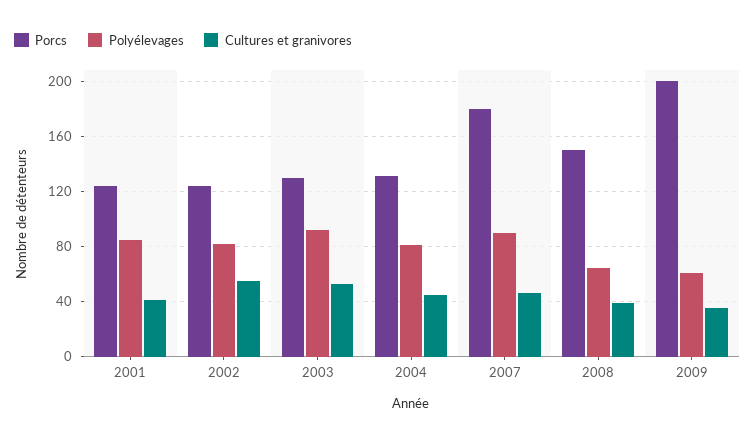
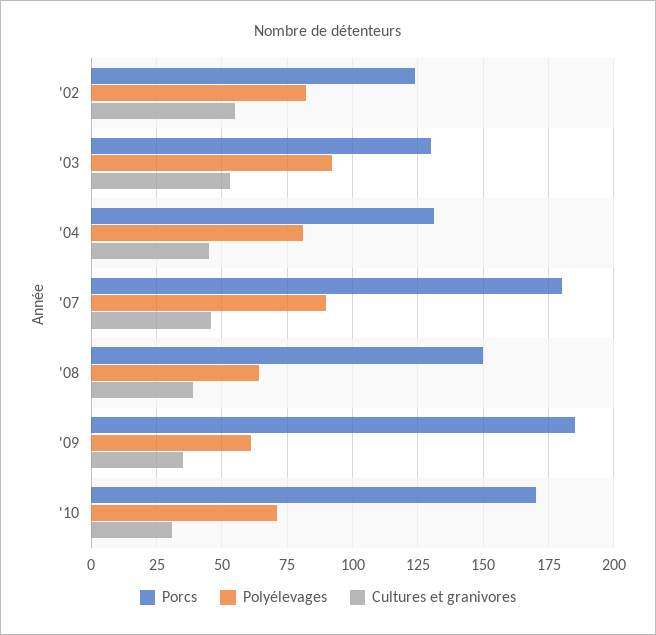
Porcs, 2001: 125 -> none
Polyélevages, 2001: 85 -> none
Cultures et granivores, 2001: 40 -> none
Porcs, 2009: 200 -> 185
Porcs, '10: none -> 170
Polyélevages, '10: none -> 70
Cultures et granivores, '10: none -> 30

